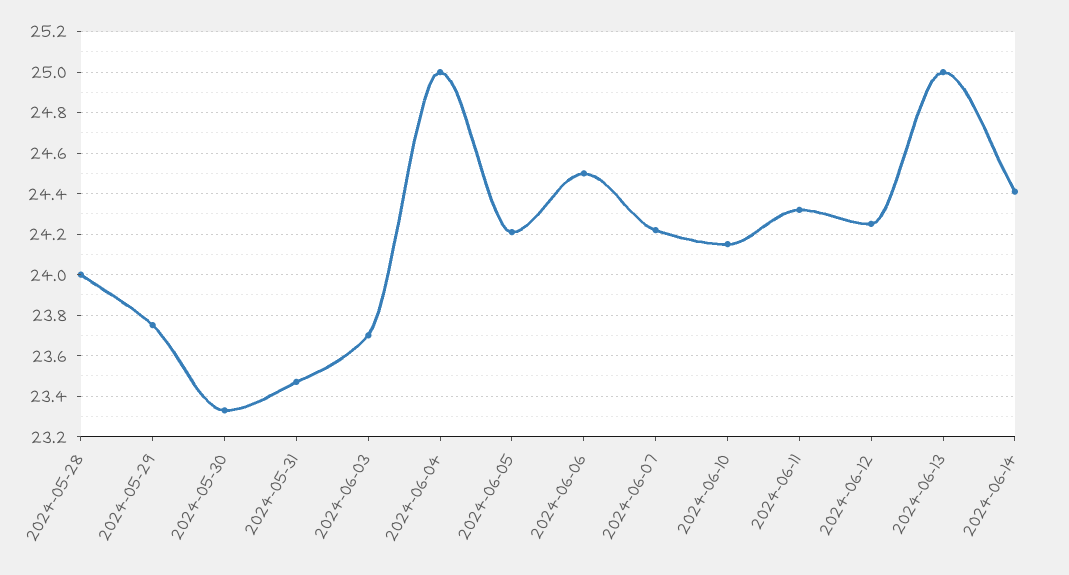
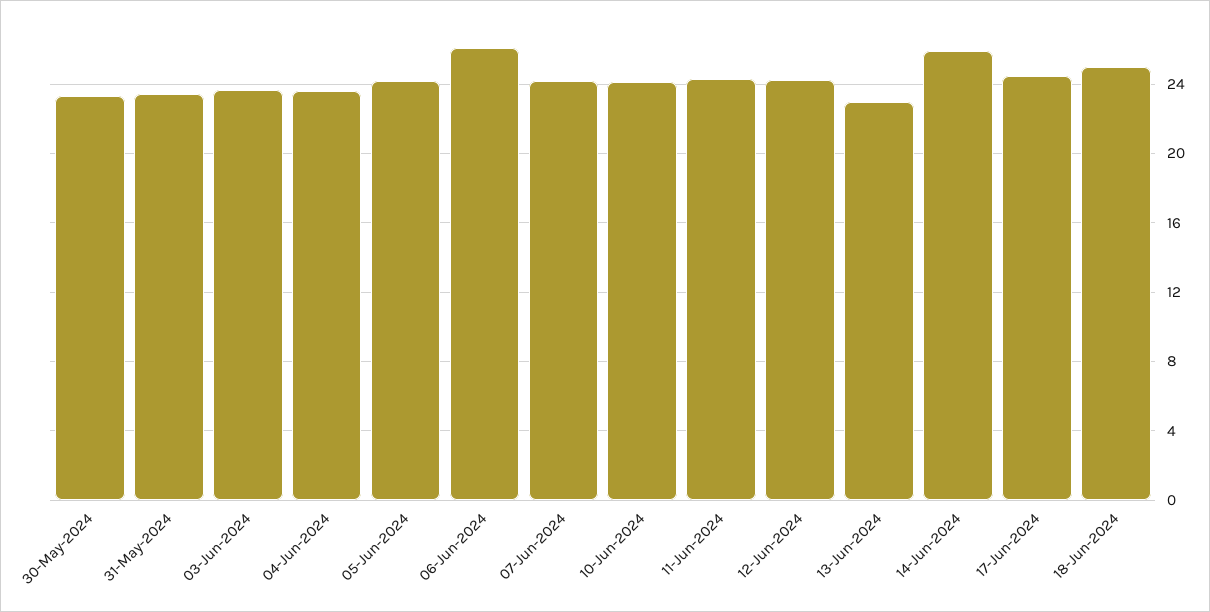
2024-05-28: 24 -> none
2024-05-29: 23.75 -> none
2024-06-04: 25 -> 23.5
2024-06-06: 24.5 -> 26
2024-06-13: 25 -> 23
2024-06-14: 24.4 -> 26
17-Jun-2024: none -> 24.5
18-Jun-2024: none -> 25

